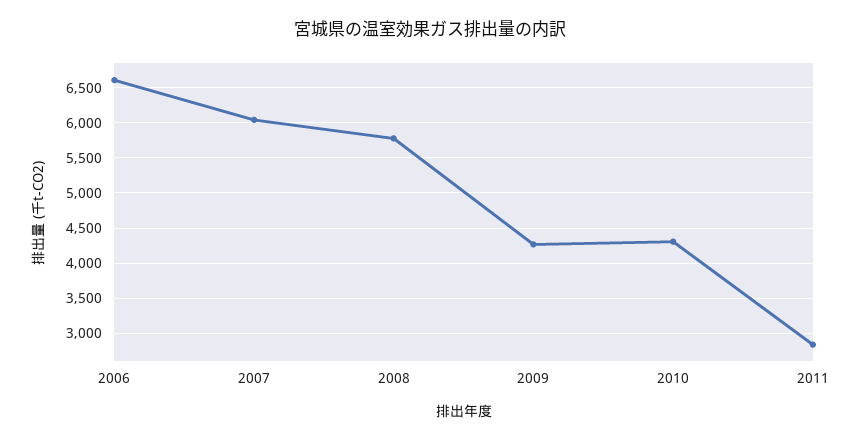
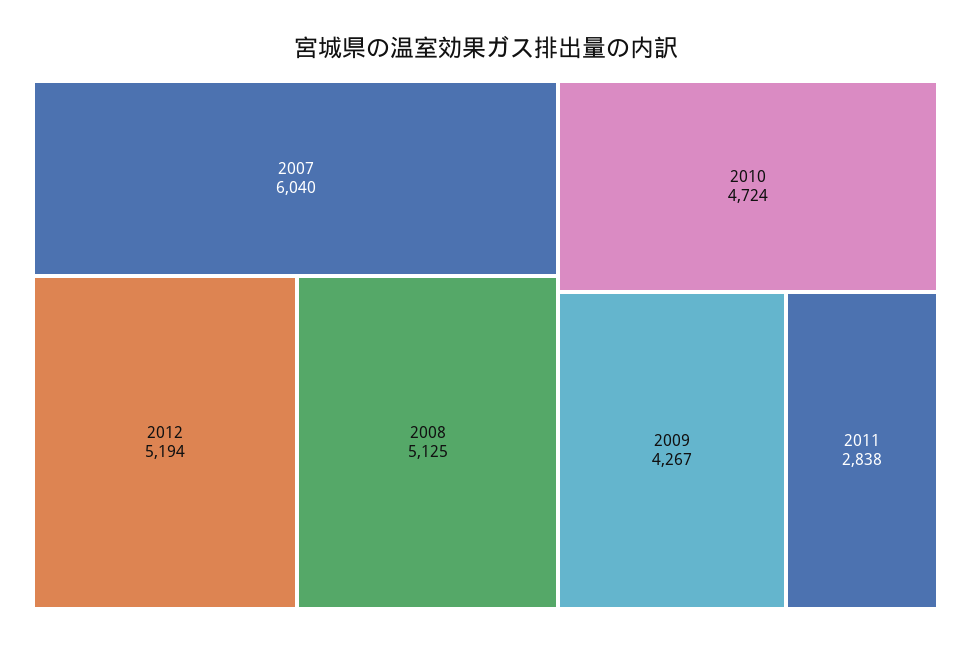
2006: 6600 -> none
2008: 5800 -> 5125
2010: 4300 -> 4724
2012: none -> 5194

